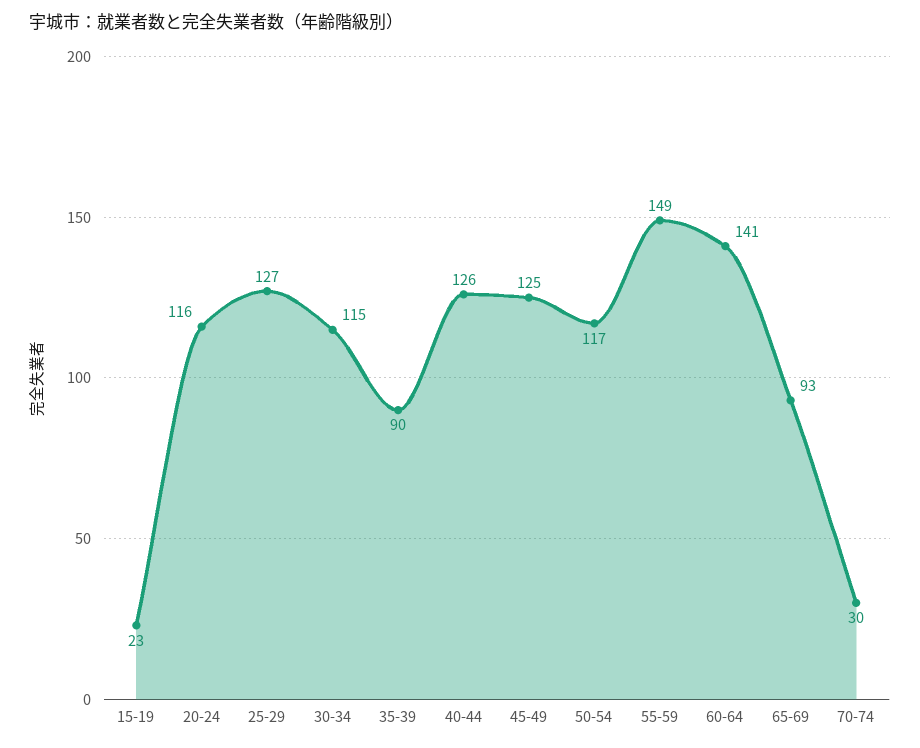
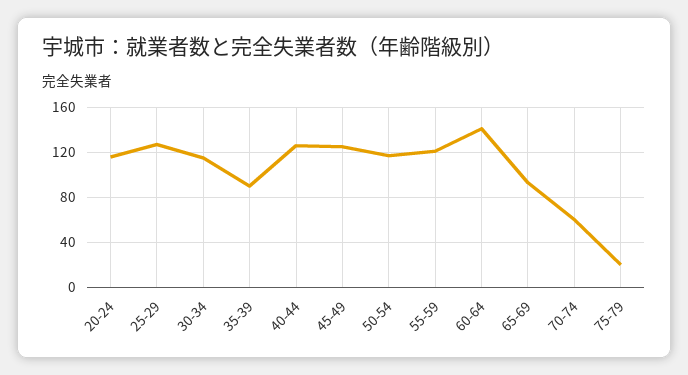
15-19: 23 -> none
55-59: 149 -> 120
70-74: 30 -> 60
75-79: none -> 20

